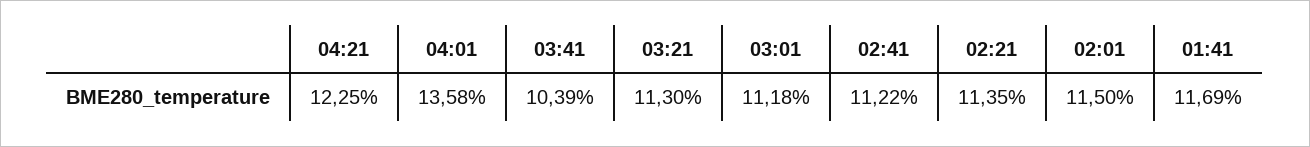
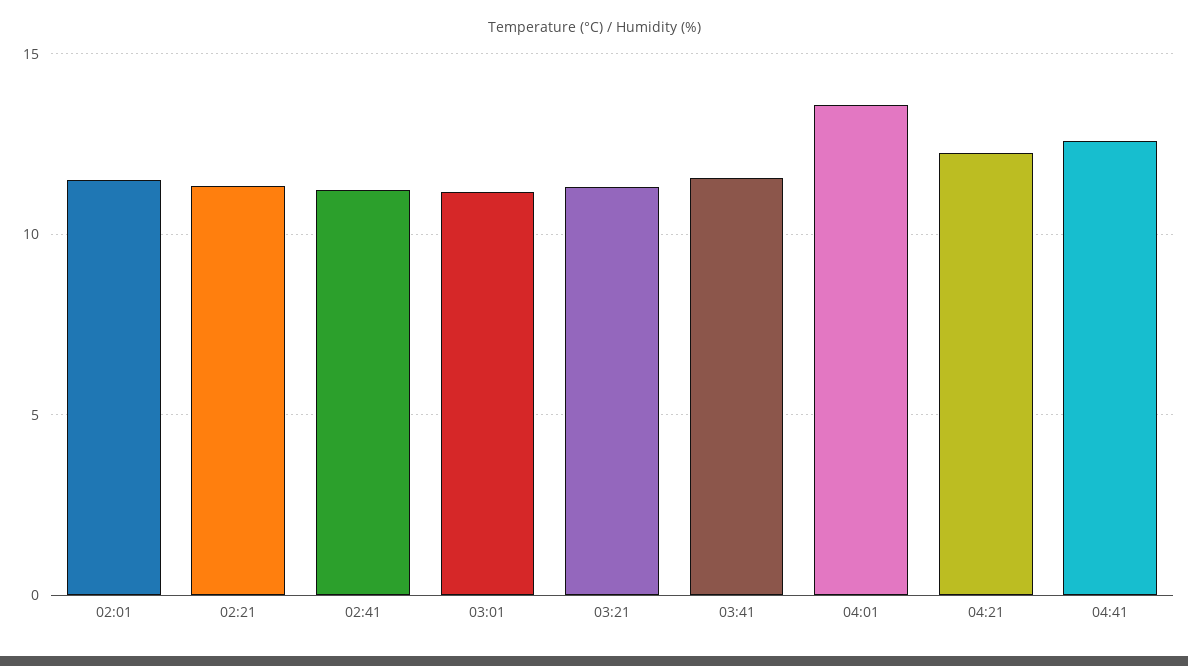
03:41: 10.39 -> 11.5
01:41: 11.69 -> none
04:41: none -> 12.5

